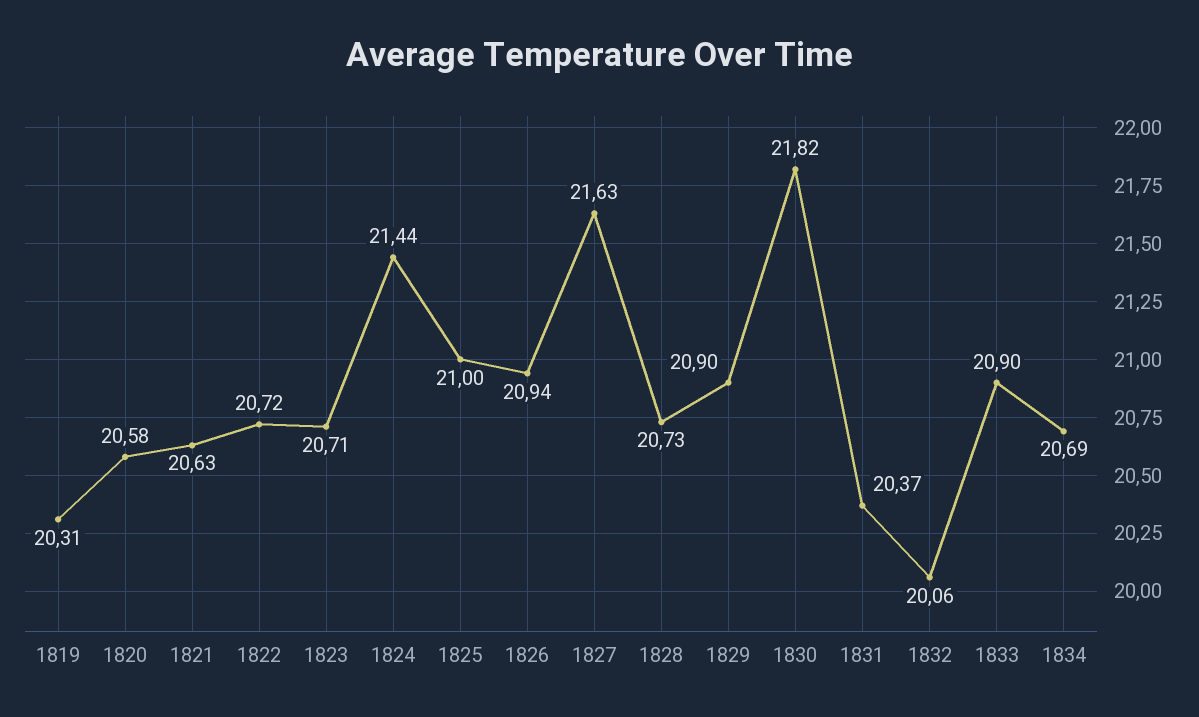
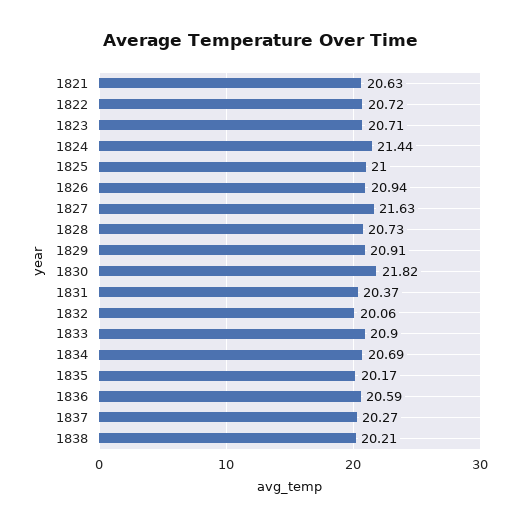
1819: 20.31 -> none
1820: 20.58 -> none
1829: 20.9 -> 20.91
1835: none -> 20.17
1836: none -> 20.59
1837: none -> 20.27
1838: none -> 20.21

